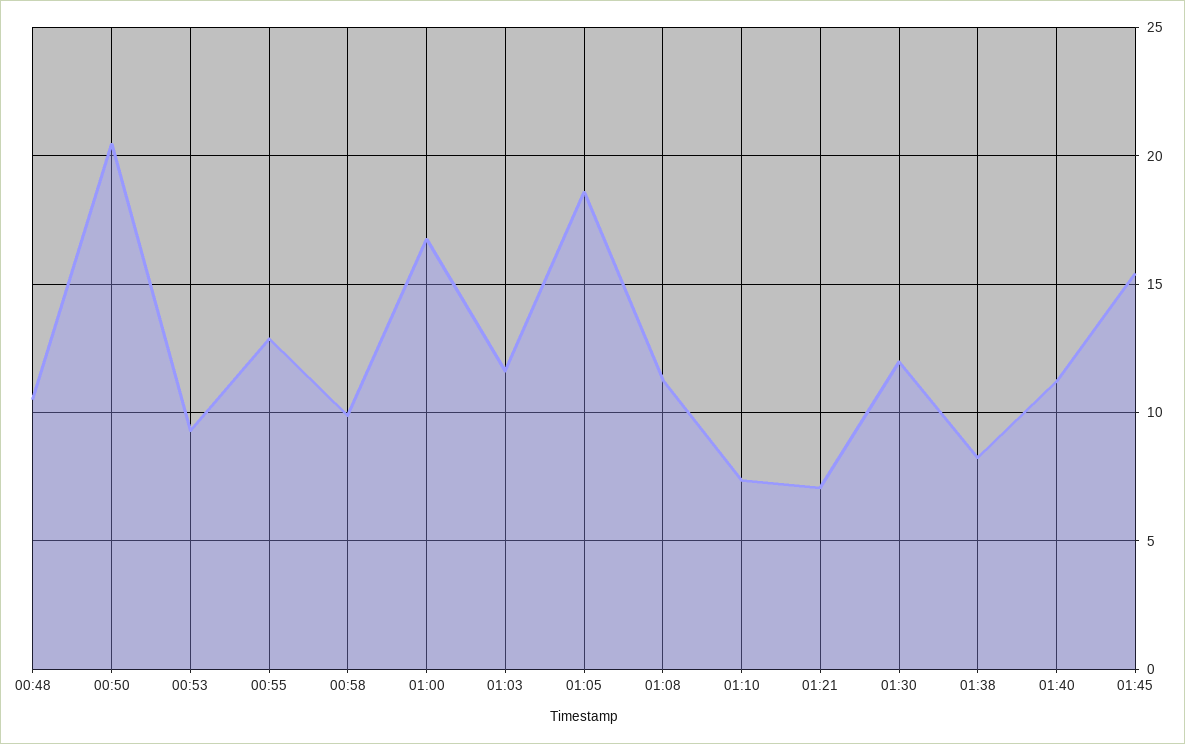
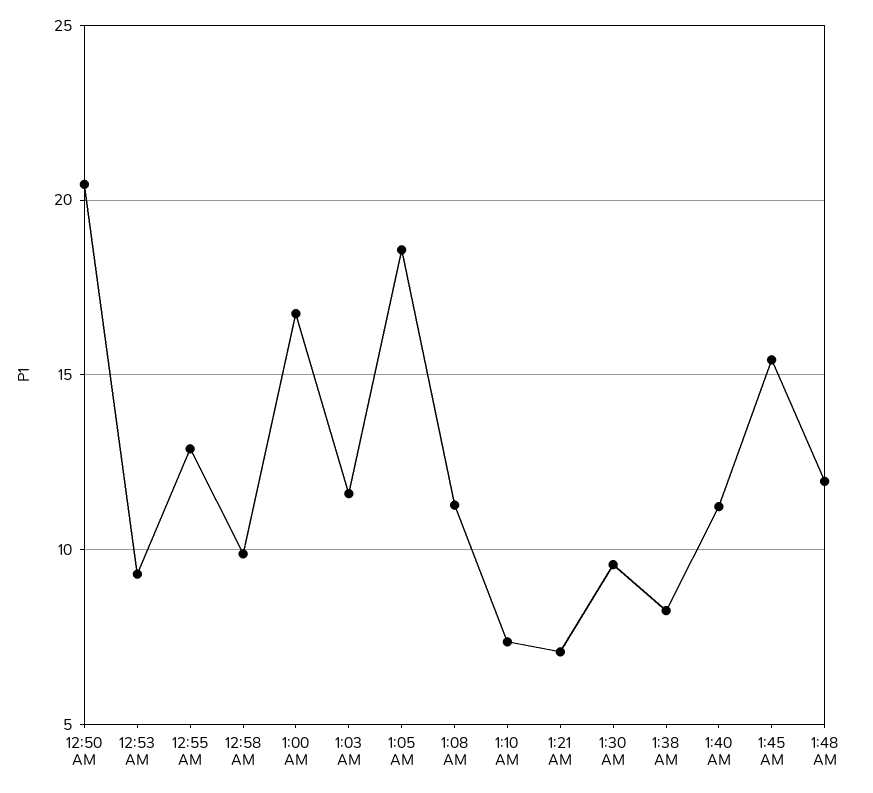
00:48: 10.5 -> none
01:30: 12 -> 9.5
1:48 AM: none -> 12

